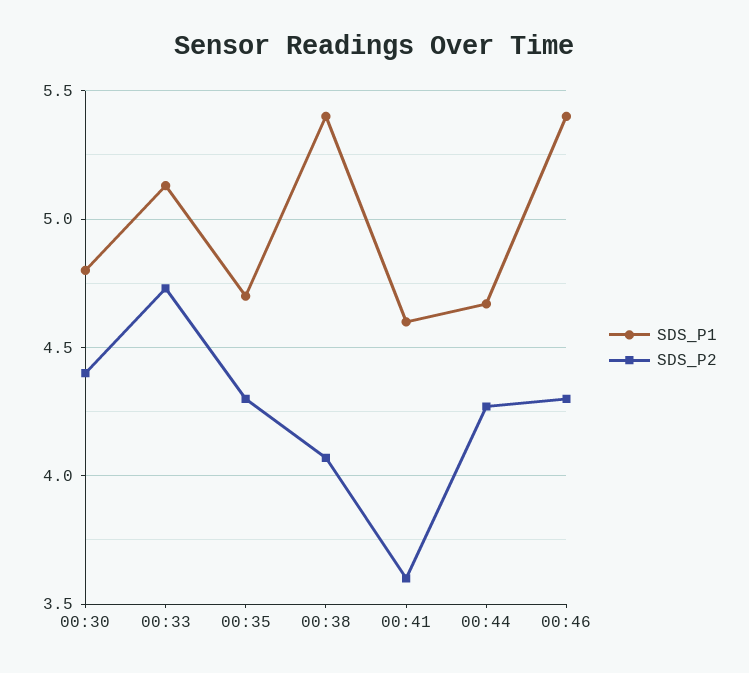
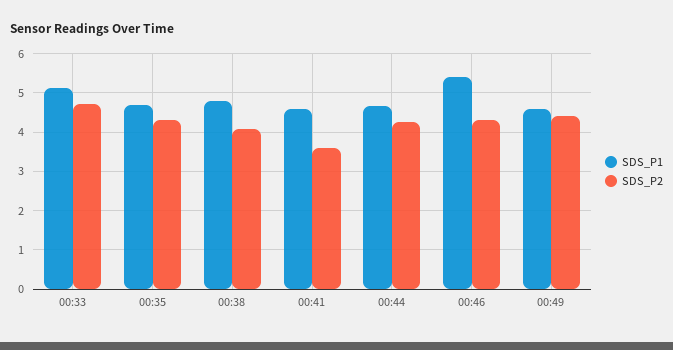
SDS_P1, 00:30: 4.8 -> none
SDS_P2, 00:30: 4.4 -> none
SDS_P1, 00:38: 5.4 -> 4.8
SDS_P1, 00:49: none -> 4.6
SDS_P2, 00:49: none -> 4.4

